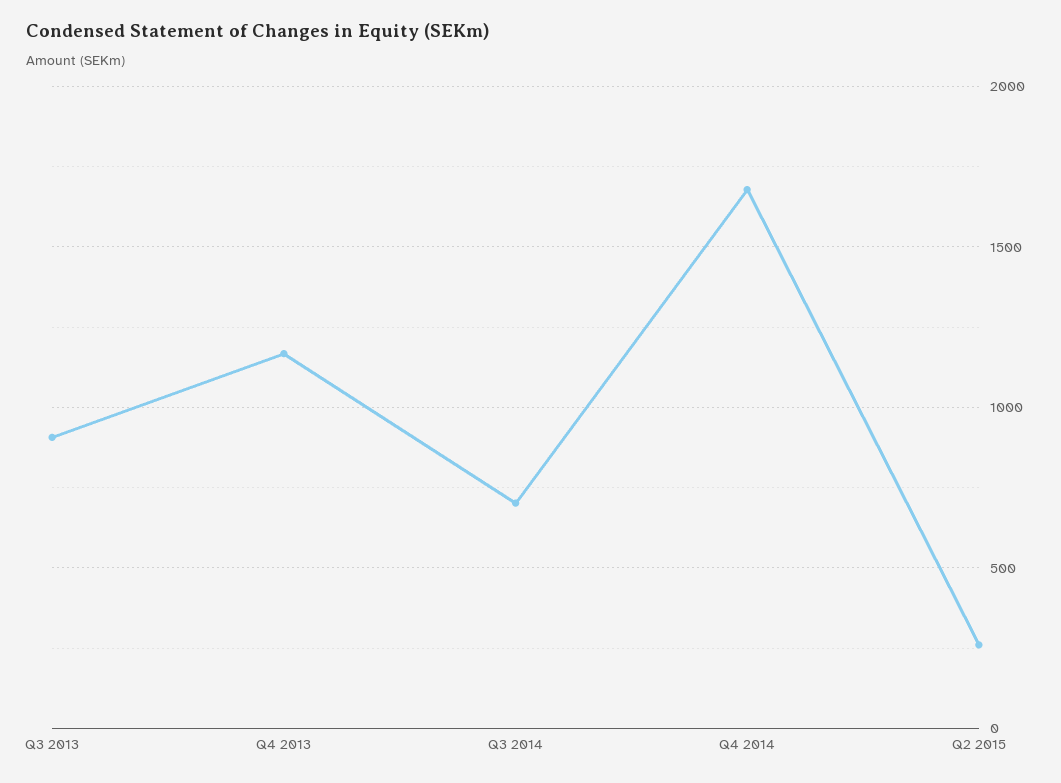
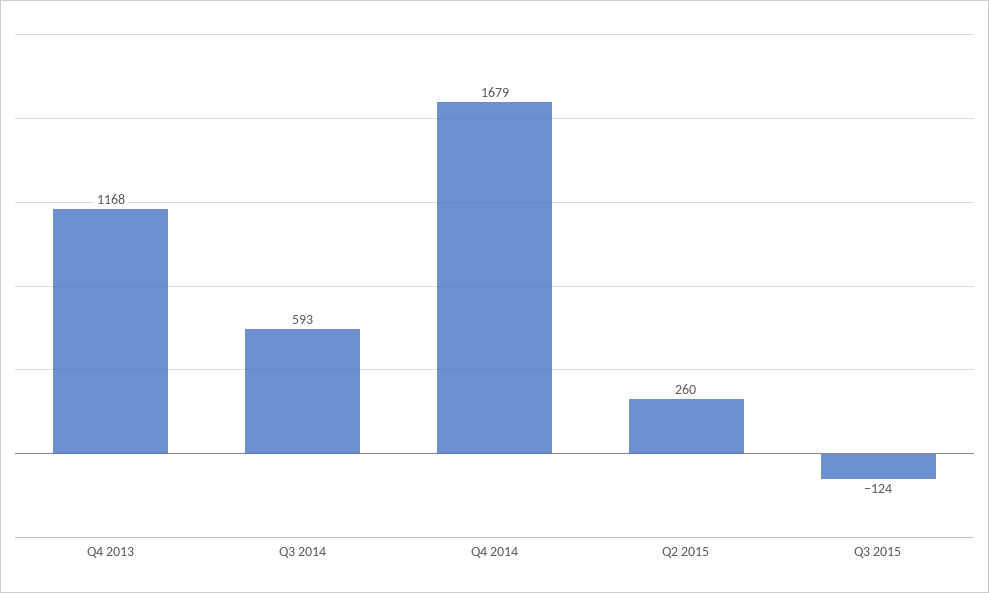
Q3 2013: 900 -> none
Q3 2014: 700 -> 593
Q3 2015: none -> -124

